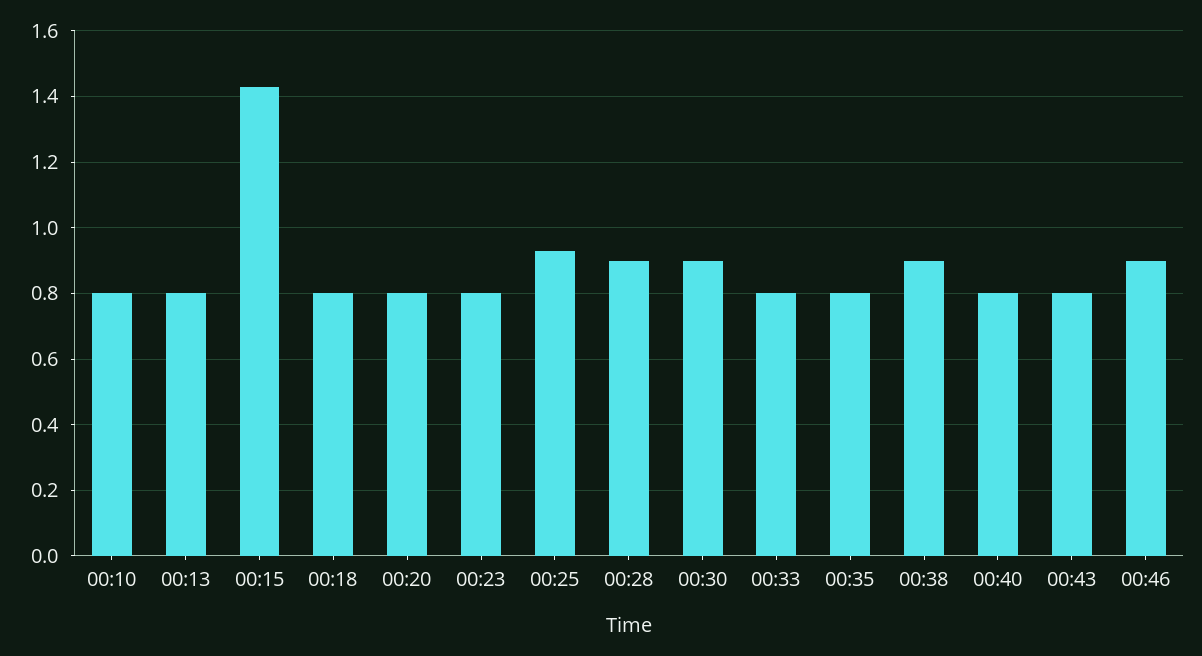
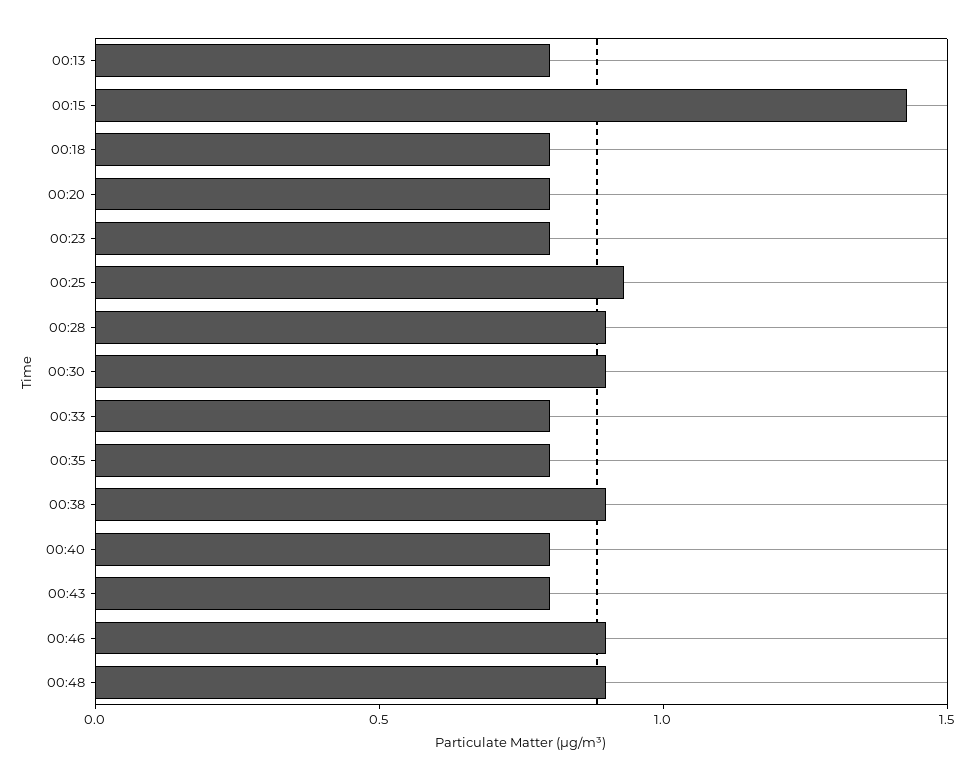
00:10: 0.8 -> none
00:48: none -> 0.9

